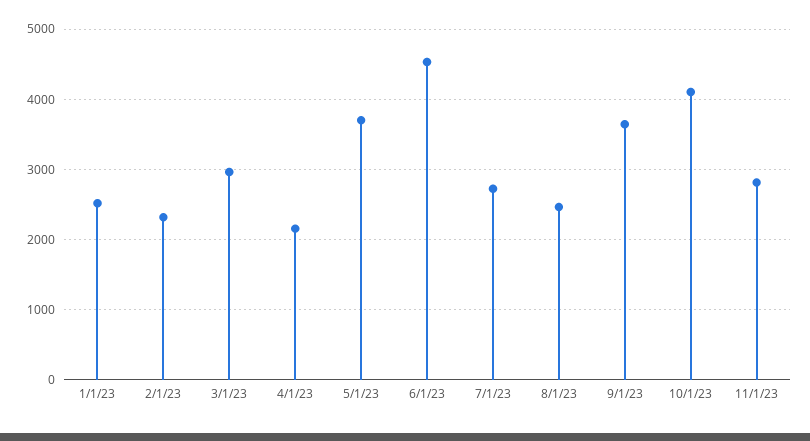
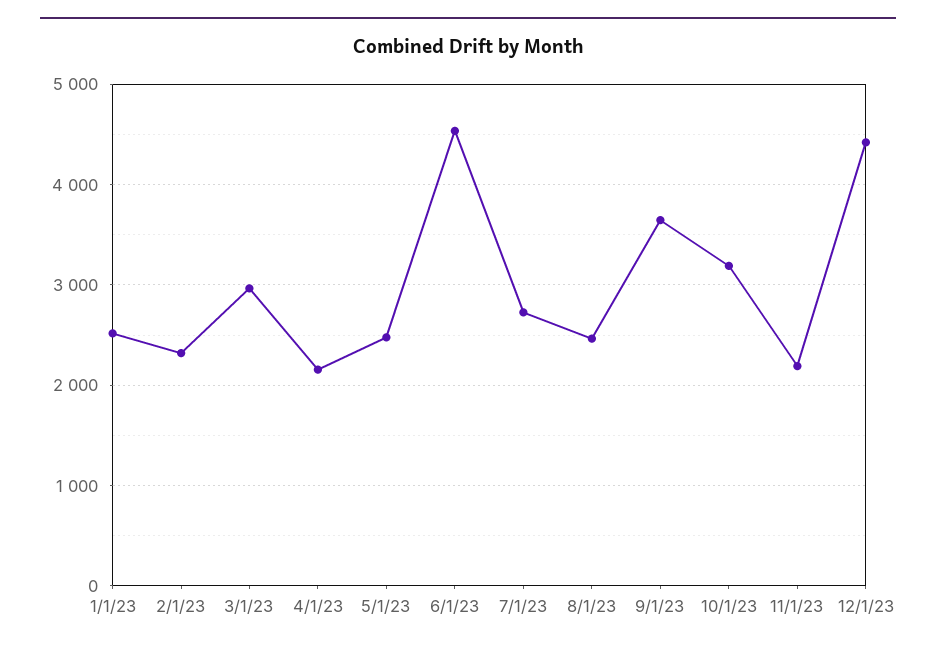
5/1/23: 3700 -> 2500
10/1/23: 4100 -> 3200
11/1/23: 2800 -> 2200
12/1/23: none -> 4400

